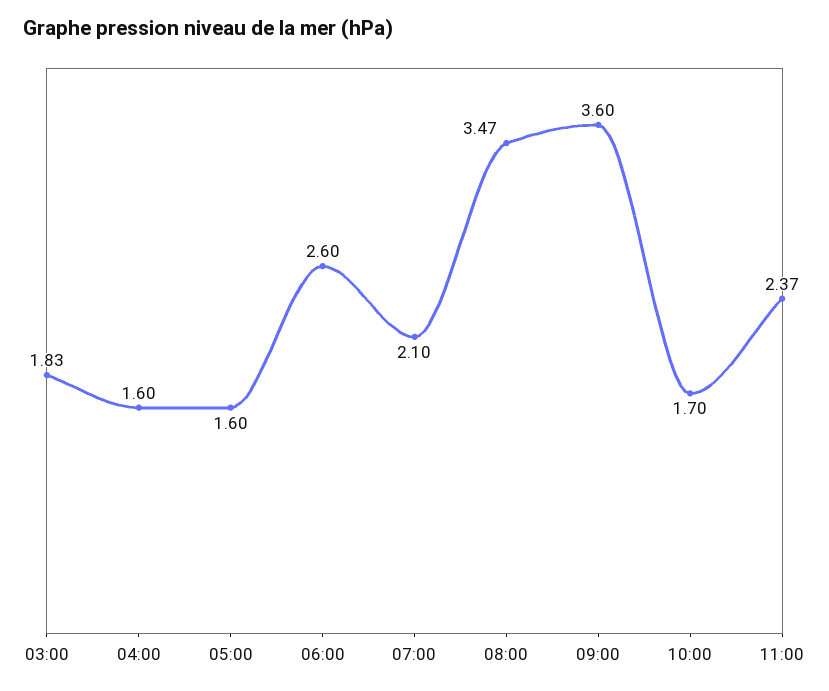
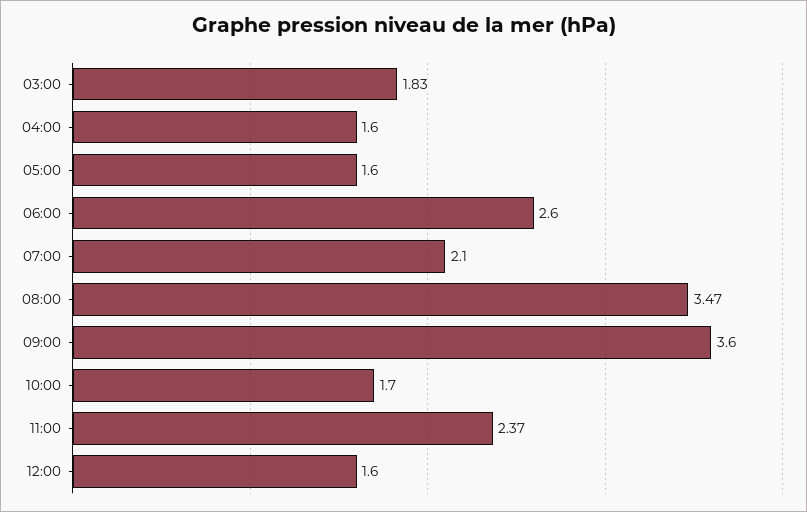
12:00: none -> 1.6

